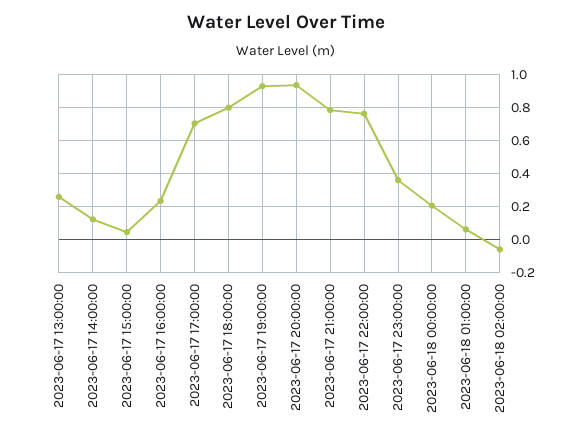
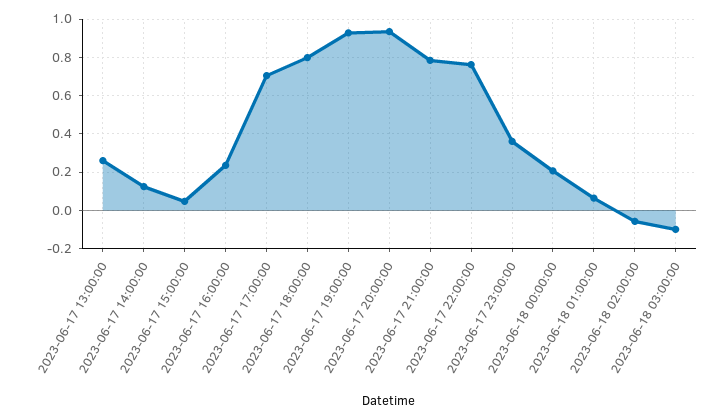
2023-06-18 03:00:00: none -> -0.1

